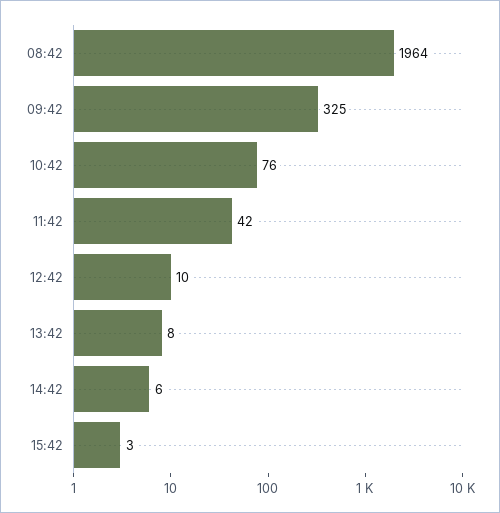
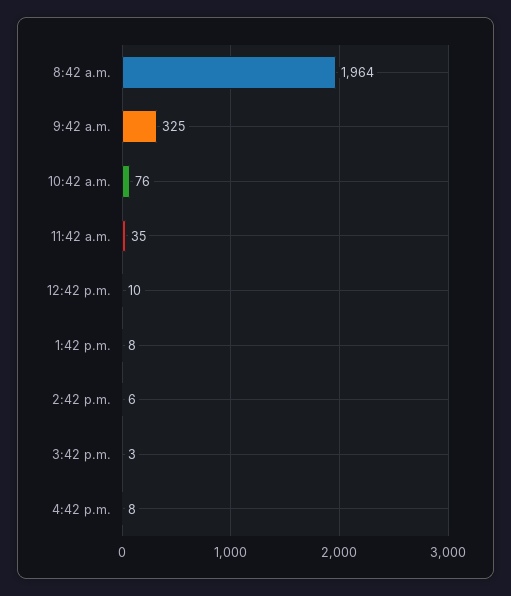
11:42: 42 -> 35
4:42 p.m.: none -> 8

